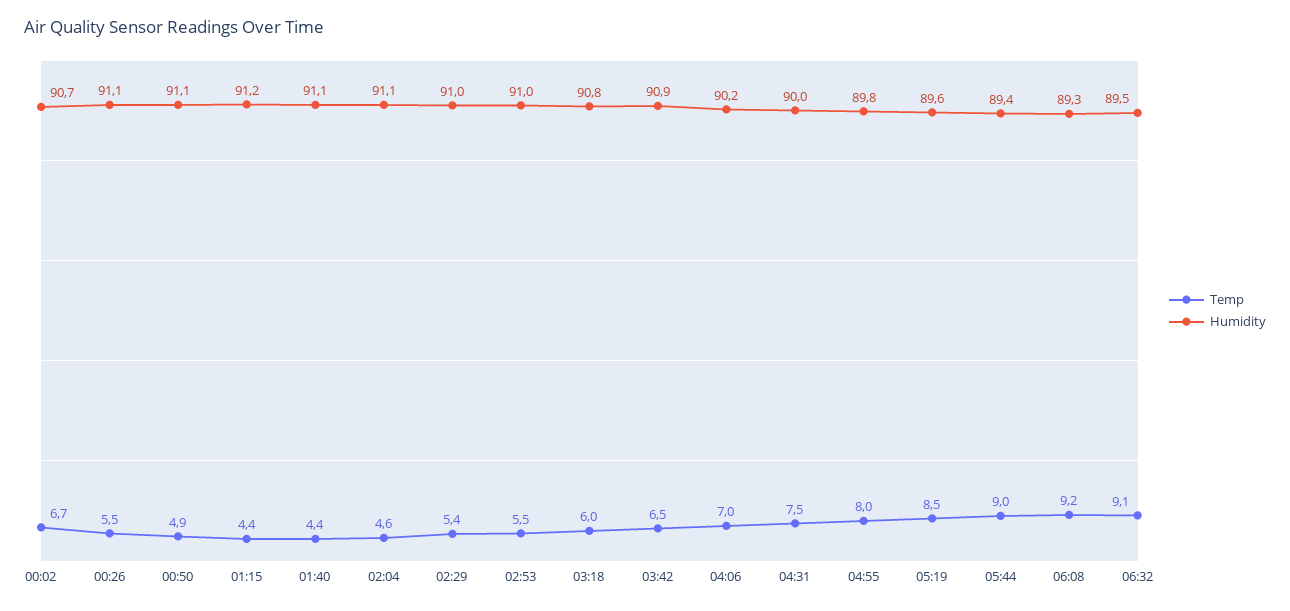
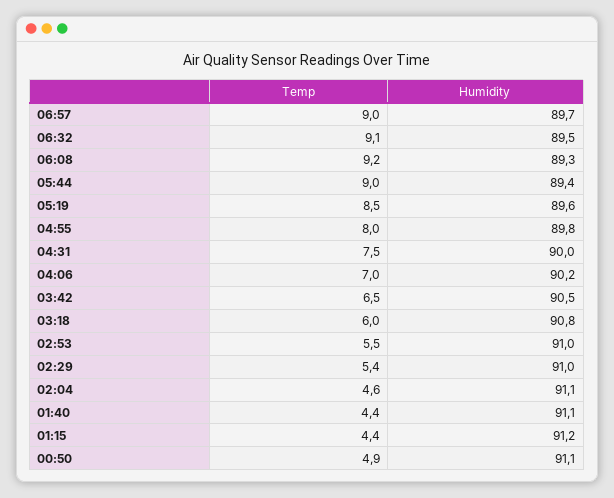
Temp, 00:02: 6.7 -> none
Humidity, 00:02: 90.7 -> none
Temp, 00:26: 5.5 -> none
Humidity, 00:26: 91.1 -> none
Humidity, 03:42: 90.9 -> 90.5
Temp, 06:57: none -> 9
Humidity, 06:57: none -> 89.7

